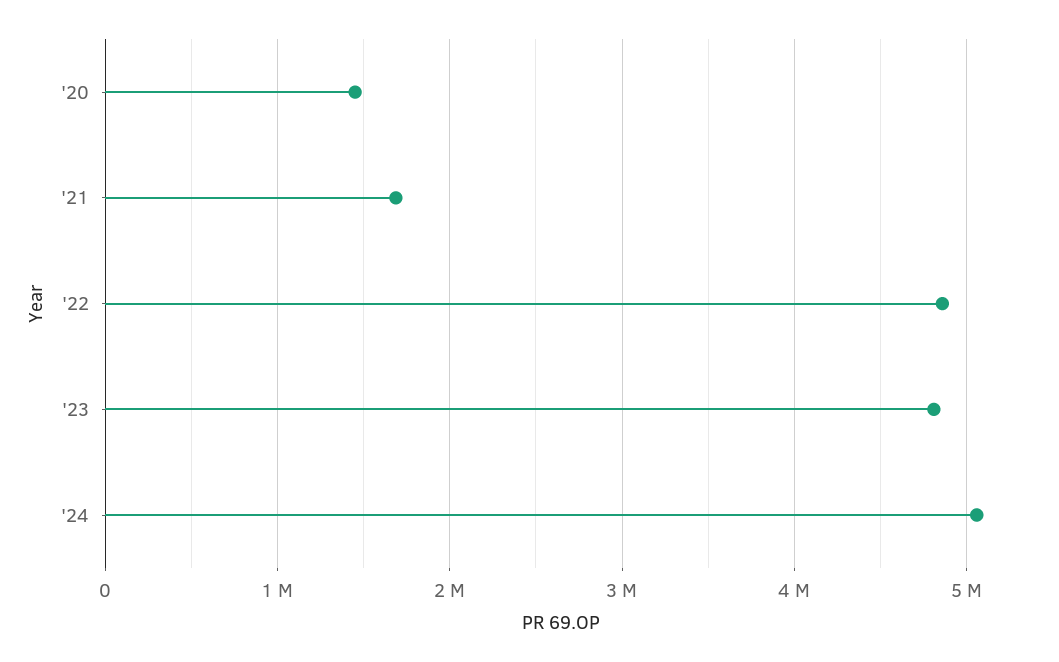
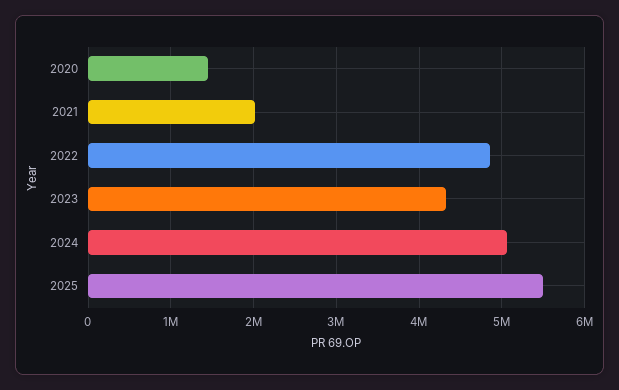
'21: 1700000 -> 2000000
'23: 4800000 -> 4300000
2025: none -> 5500000

